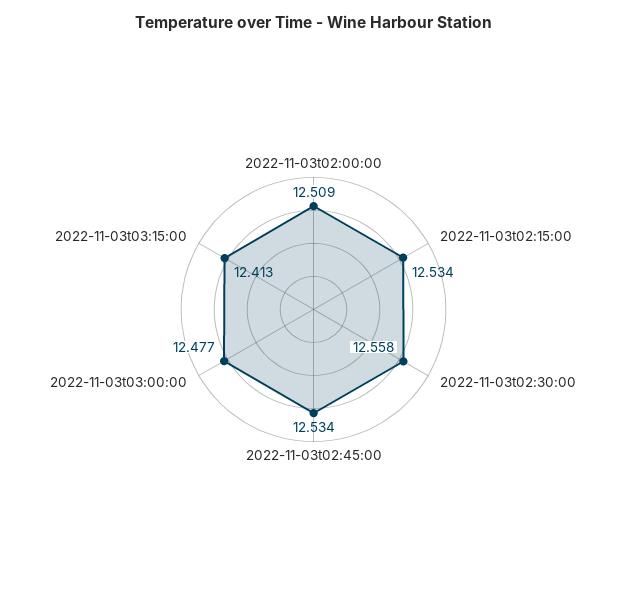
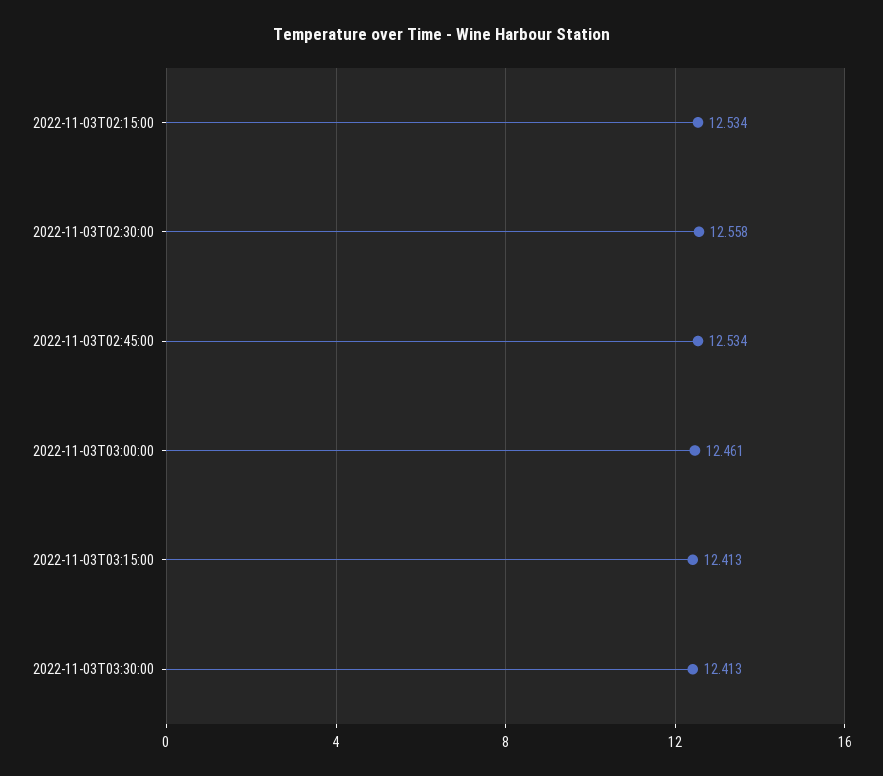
2022-11-03t02:00:00: 12.509 -> none
2022-11-03t03:00:00: 12.477 -> 12.461
2022-11-03T03:30:00: none -> 12.413

